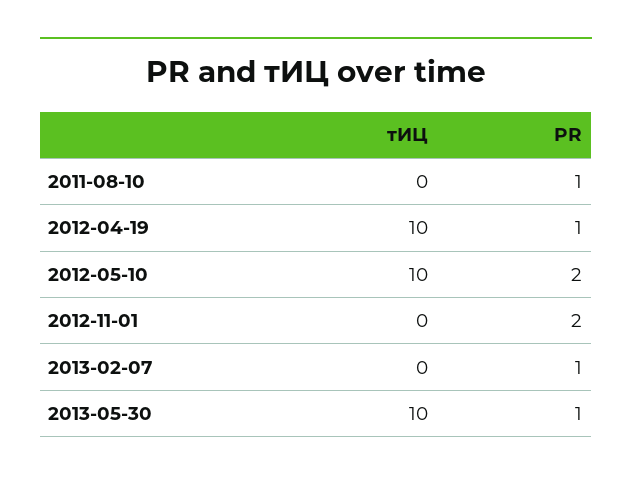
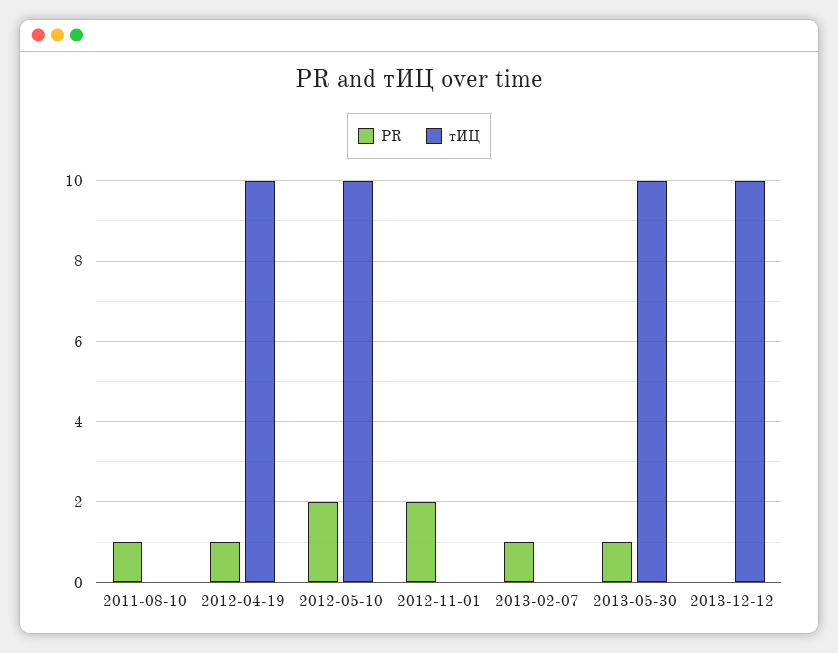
PR, 2013-12-12: none -> 0
тИЦ, 2013-12-12: none -> 10

